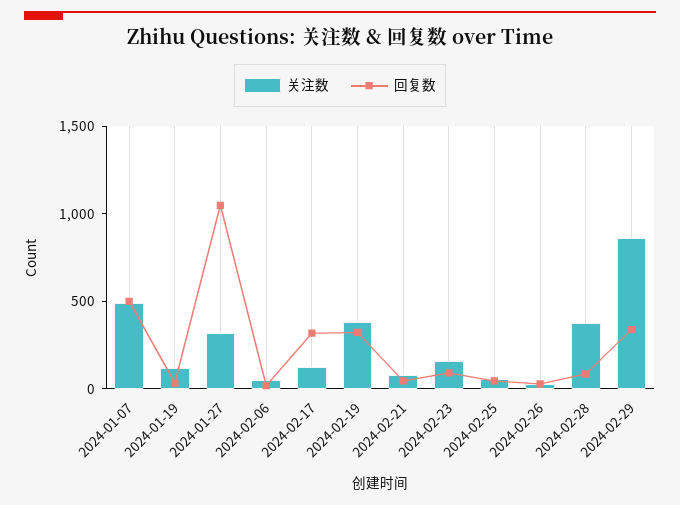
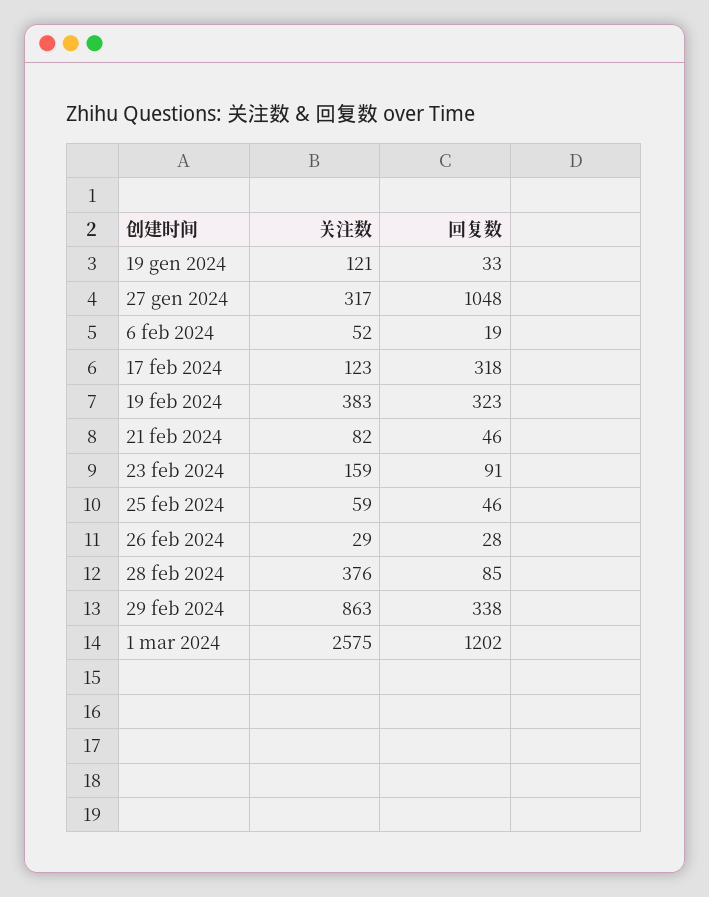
关注数, 2024-01-07: 500 -> none
回复数, 2024-01-07: 500 -> none
关注数, 1 mar 2024: none -> 2575
回复数, 1 mar 2024: none -> 1202

